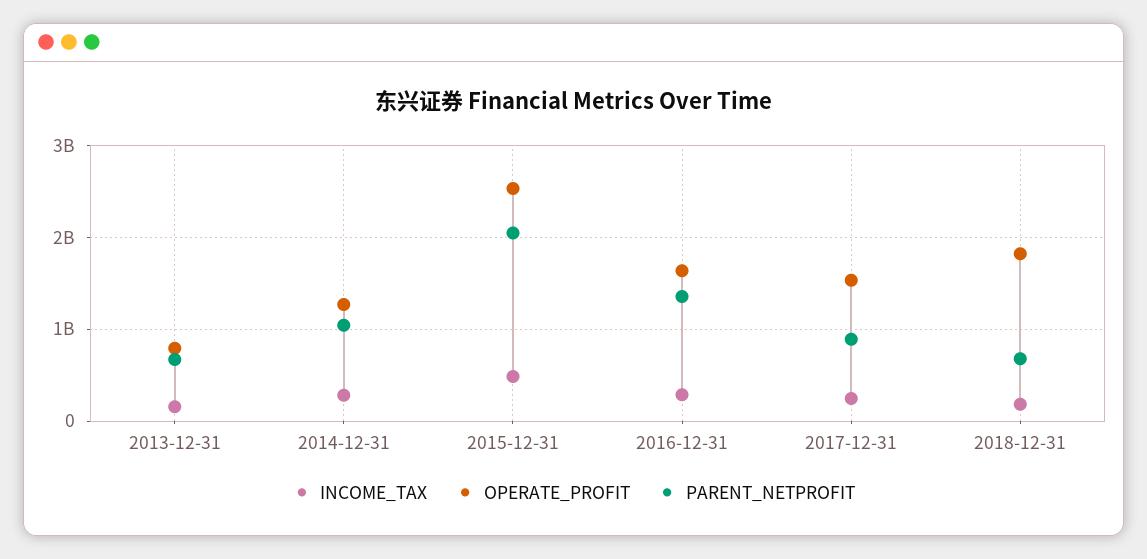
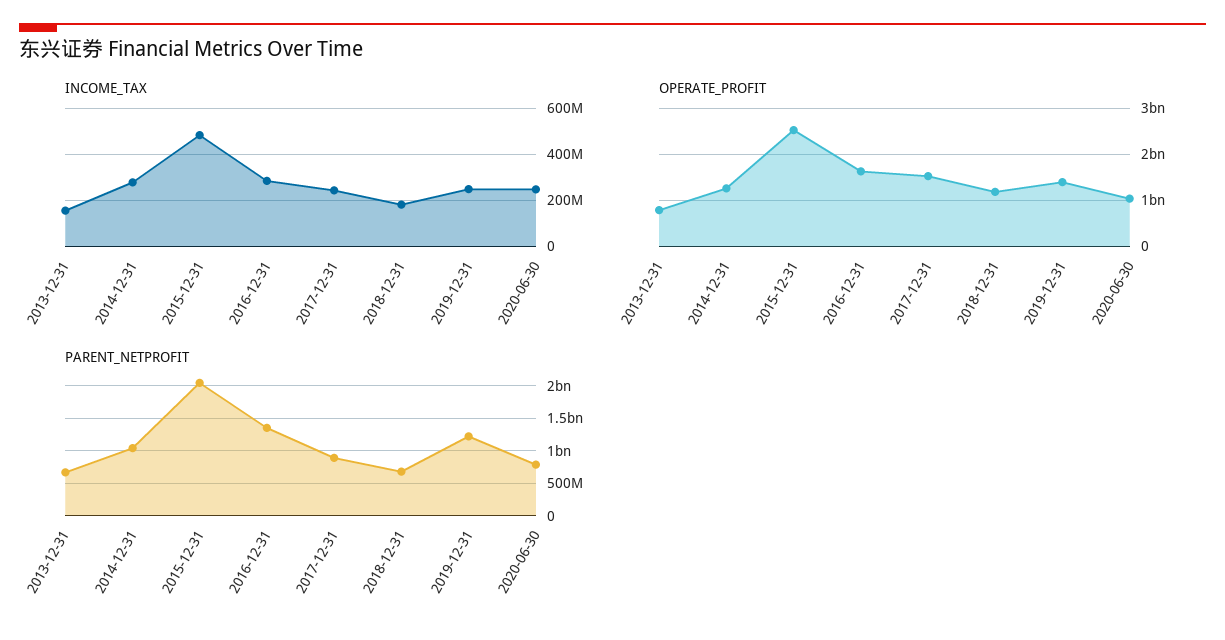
OPERATE_PROFIT, 2018-12-31: 1800000000 -> 1200000000
INCOME_TAX, 2019-12-31: none -> 250000000
INCOME_TAX, 2020-06-30: none -> 250000000
OPERATE_PROFIT, 2019-12-31: none -> 1400000000
OPERATE_PROFIT, 2020-06-30: none -> 1000000000
PARENT_NETPROFIT, 2019-12-31: none -> 1200000000
PARENT_NETPROFIT, 2020-06-30: none -> 800000000

